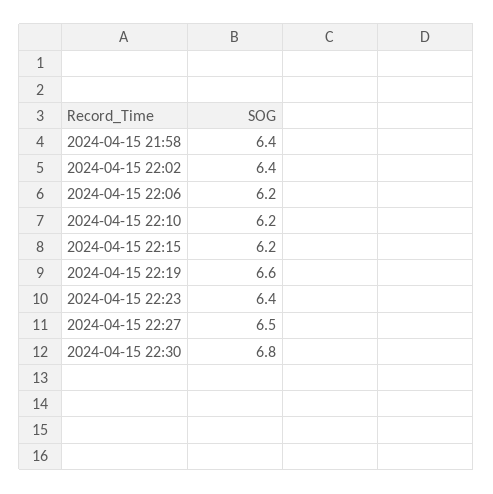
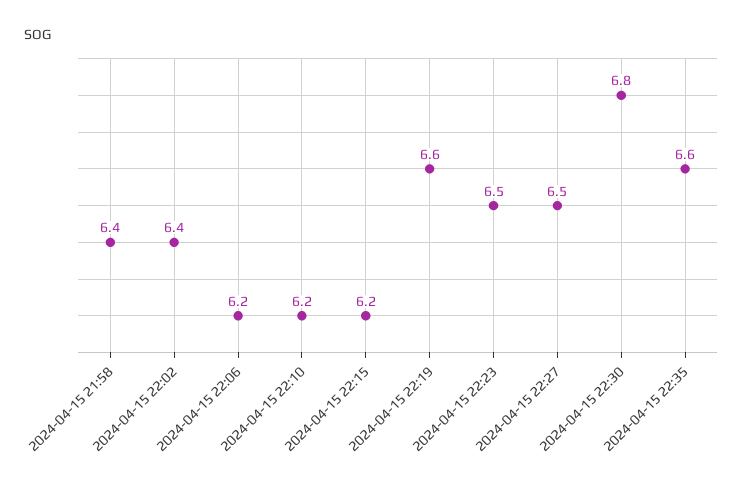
2024-04-15 22:23: 6.4 -> 6.5
2024-04-15 22:35: none -> 6.6

